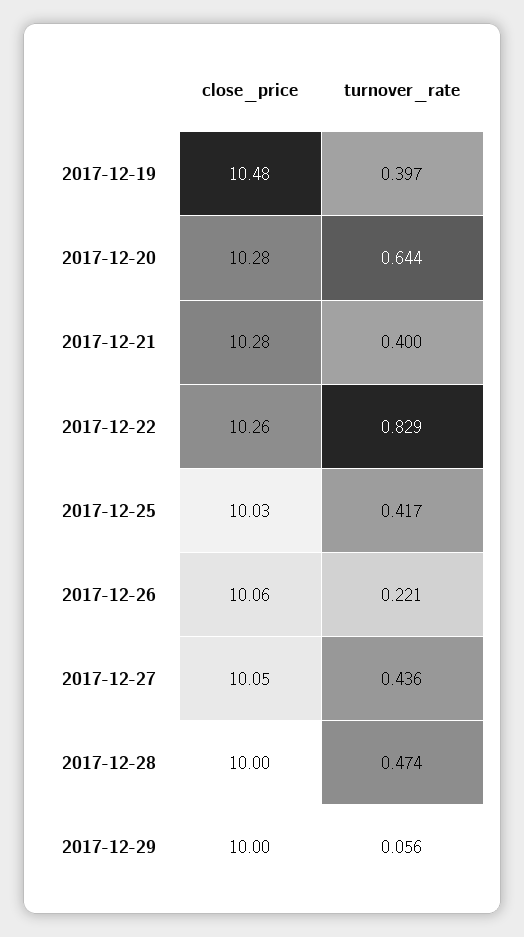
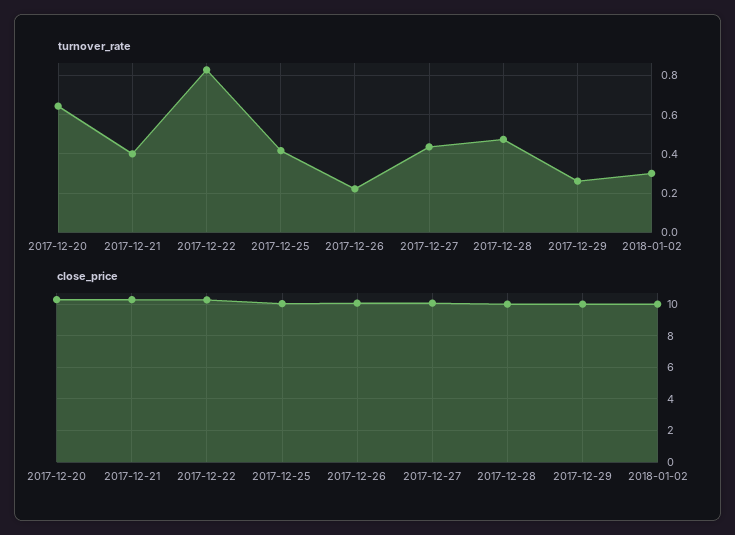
close_price, 2017-12-19: 10.48 -> none
turnover_rate, 2017-12-19: 0.397 -> none
turnover_rate, 2017-12-29: 0.056 -> 0.25
turnover_rate, 2018-01-02: none -> 0.3
close_price, 2018-01-02: none -> 10

